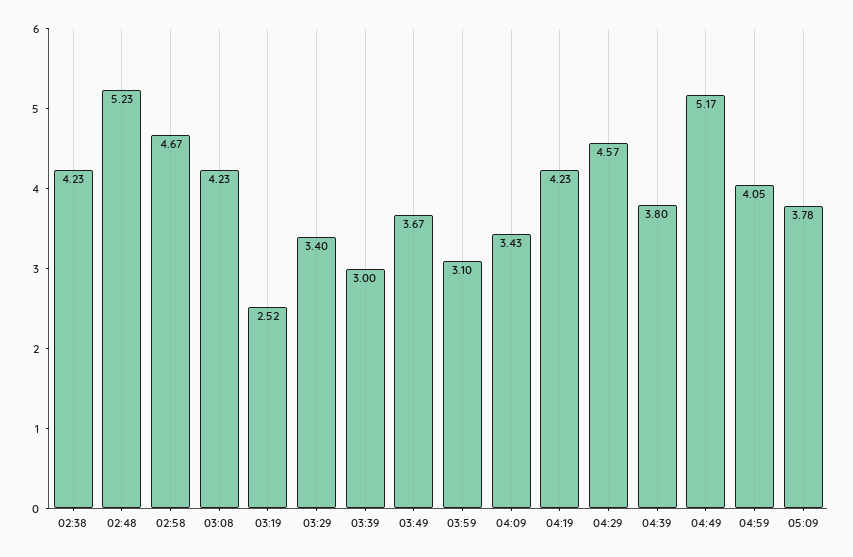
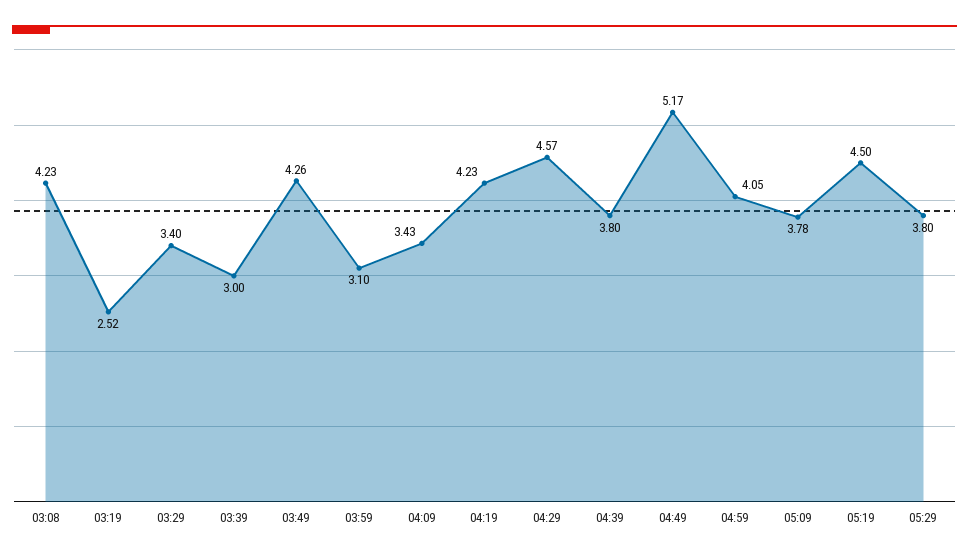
02:38: 4.23 -> none
02:48: 5.23 -> none
02:58: 4.67 -> none
03:49: 3.67 -> 4.26
05:19: none -> 4.5
05:29: none -> 3.8

